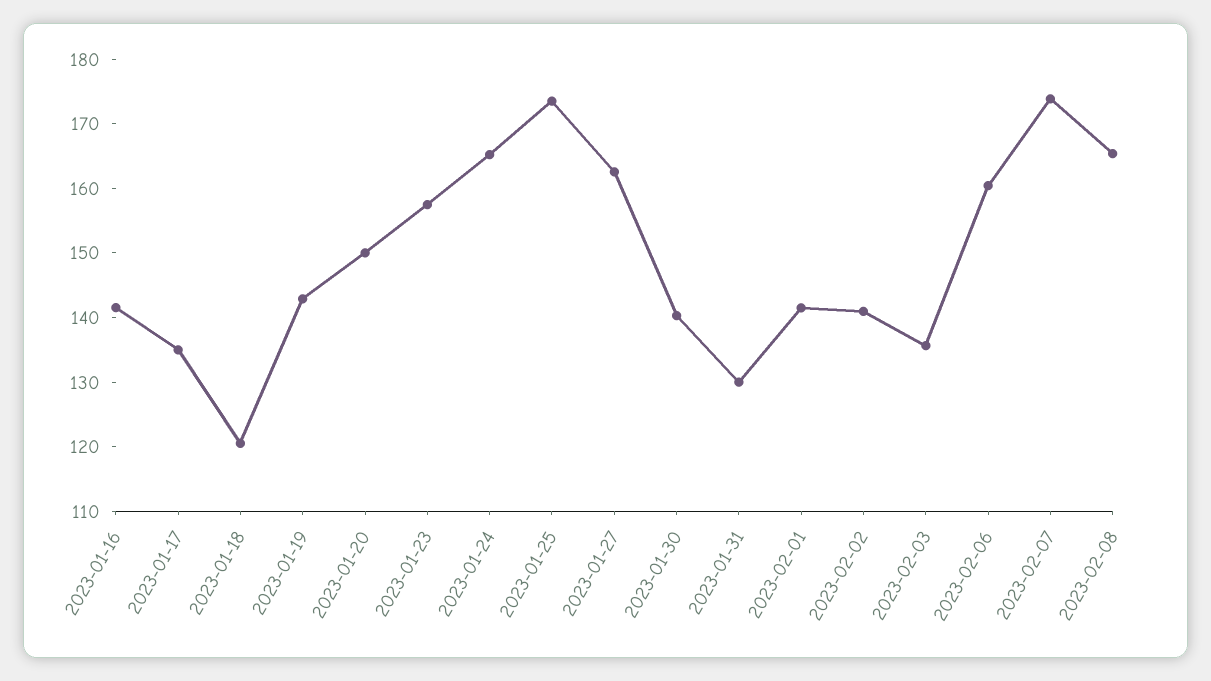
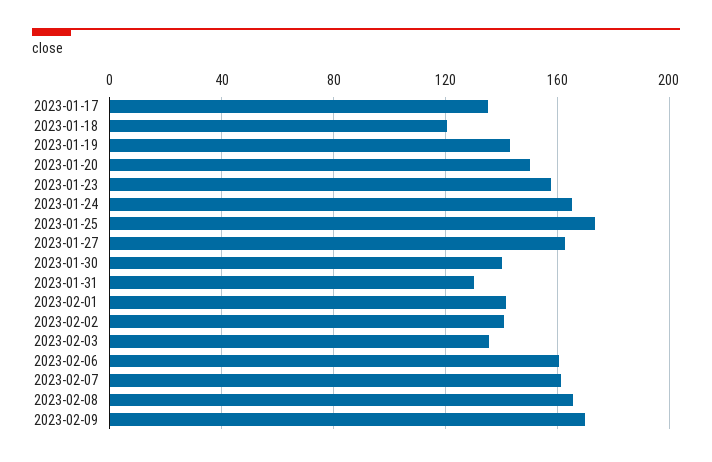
2023-01-16: 142 -> none
2023-02-07: 174 -> 160
2023-02-09: none -> 170

